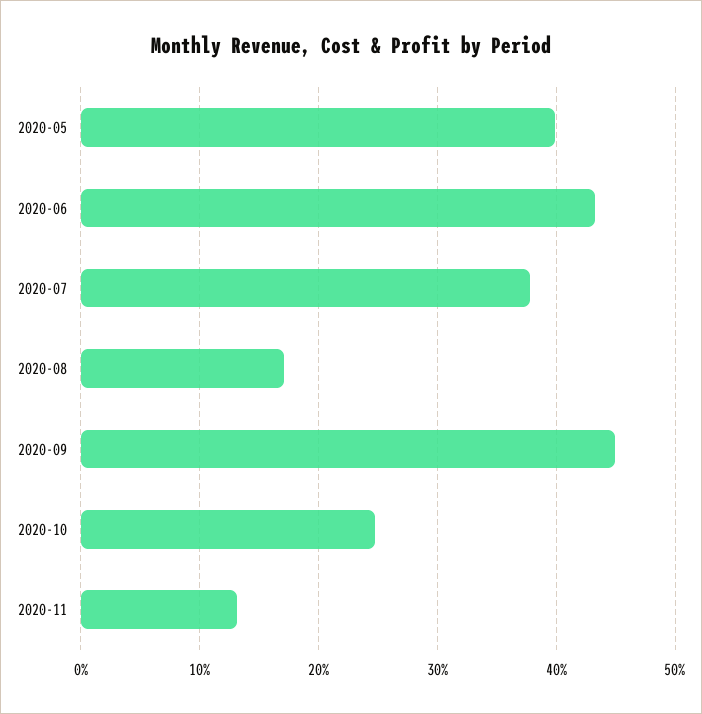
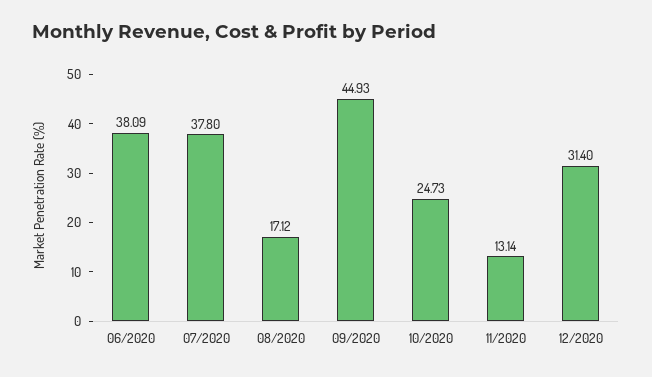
2020-05: 40 -> none
2020-06: 43 -> 38.09
12/2020: none -> 31.4

